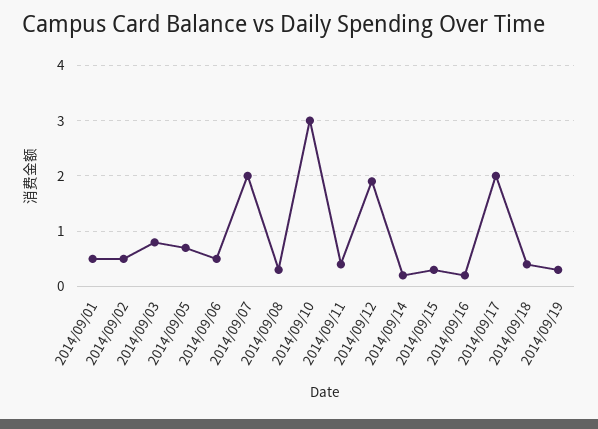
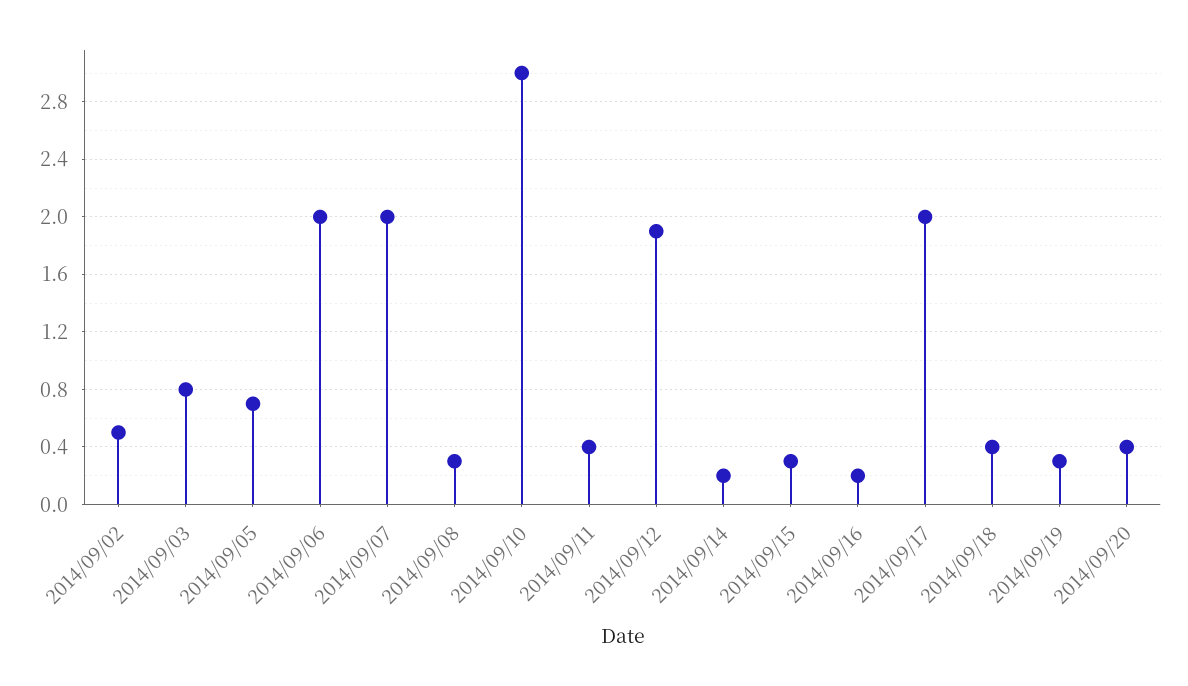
2014/09/01: 0.5 -> none
2014/09/06: 0.5 -> 2
2014/09/20: none -> 0.4

